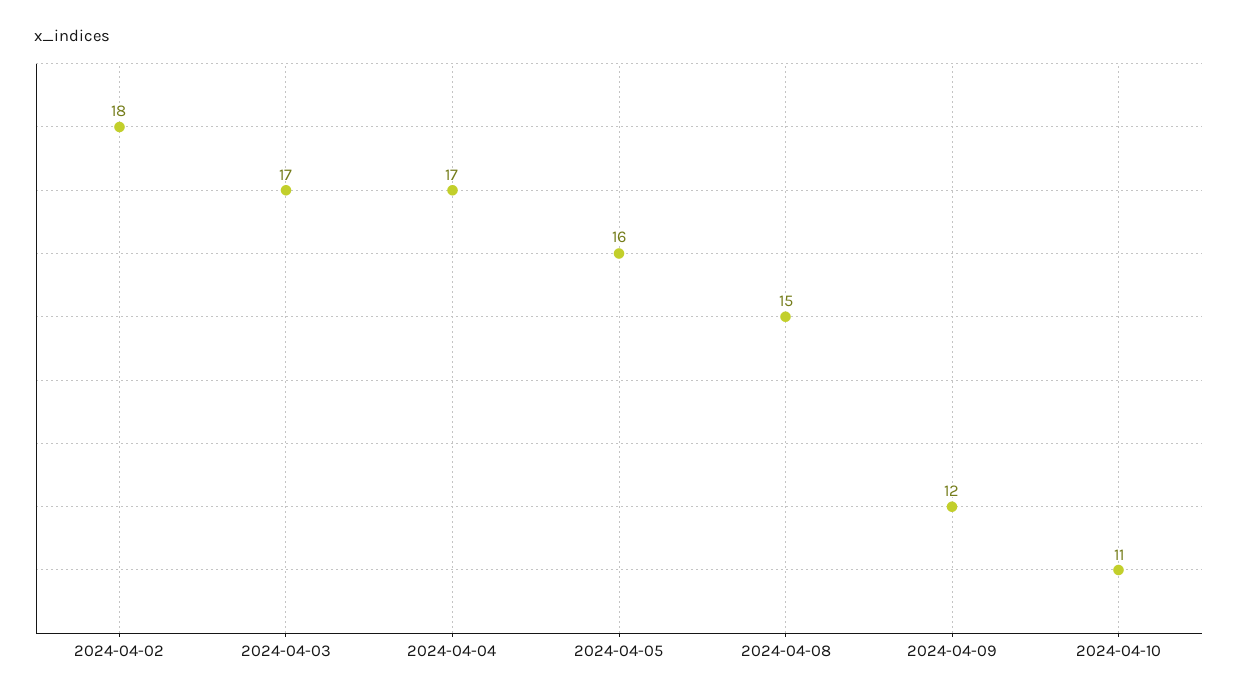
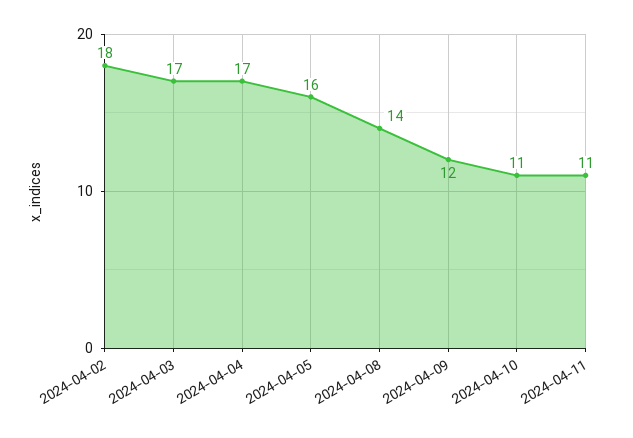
2024-04-08: 15 -> 14
2024-04-11: none -> 11

